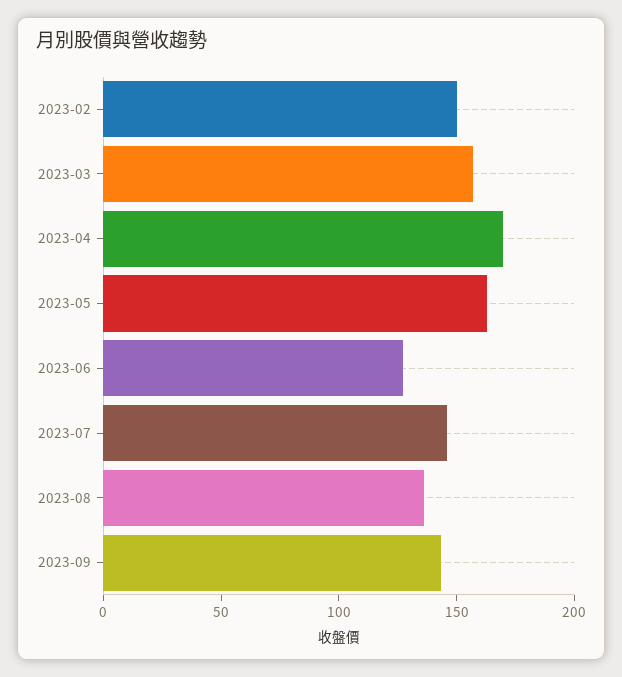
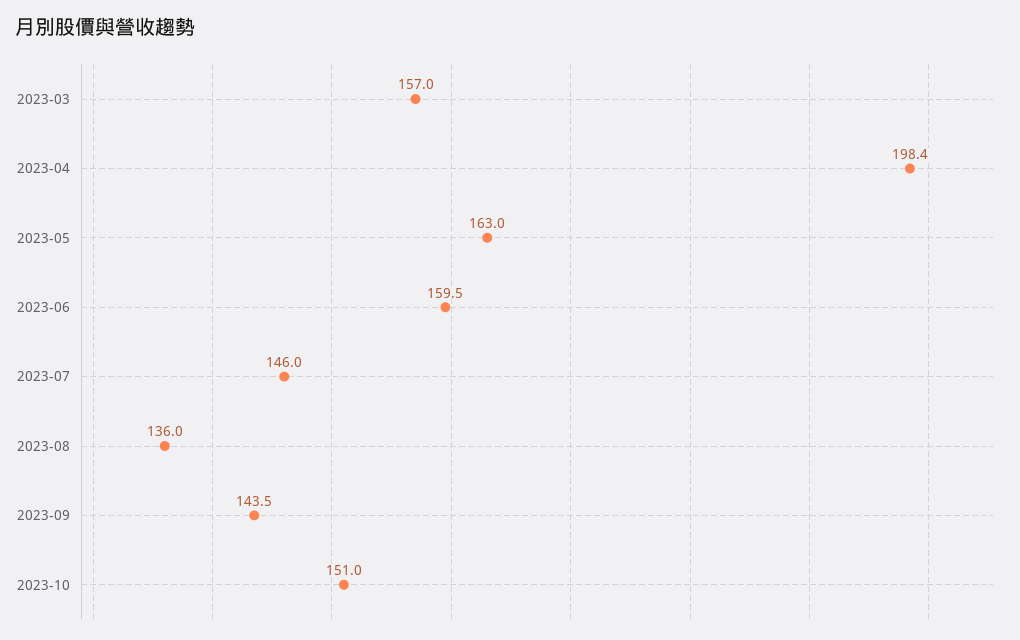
2023-02: 150 -> none
2023-04: 170 -> 198.4
2023-06: 130 -> 159.5
2023-10: none -> 151

